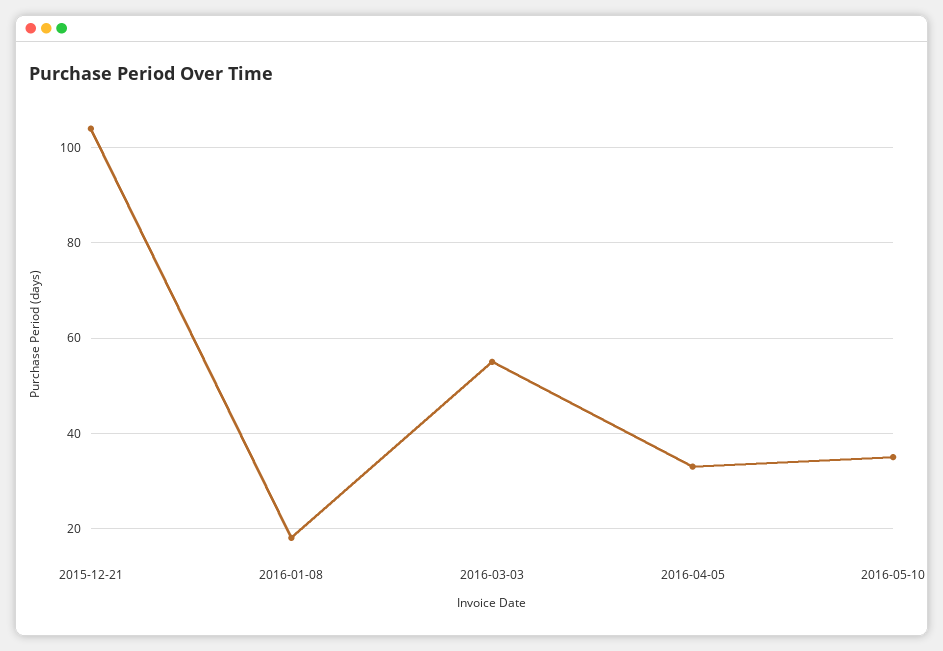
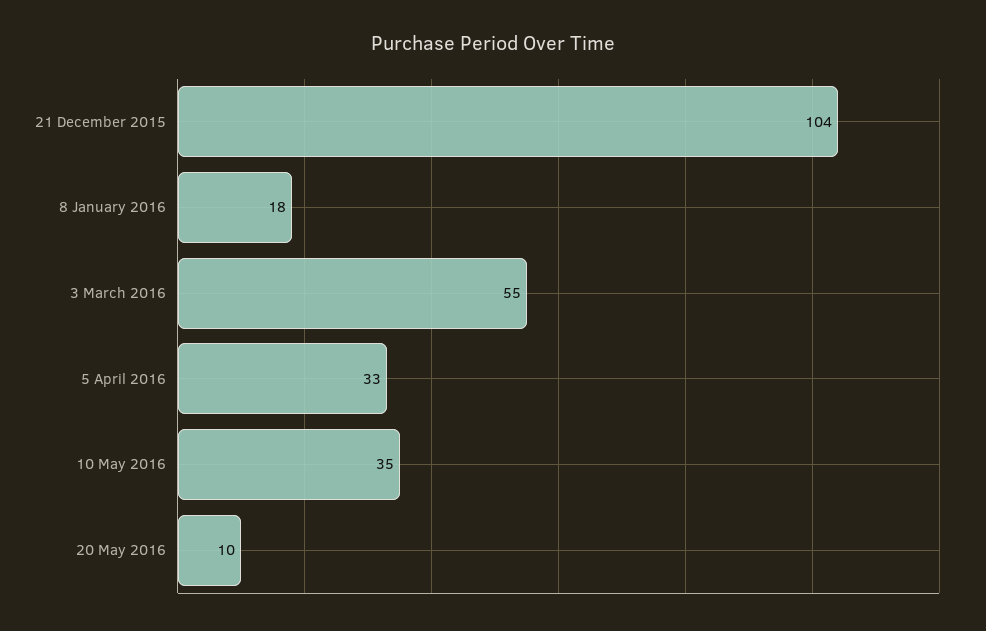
20 May 2016: none -> 10

